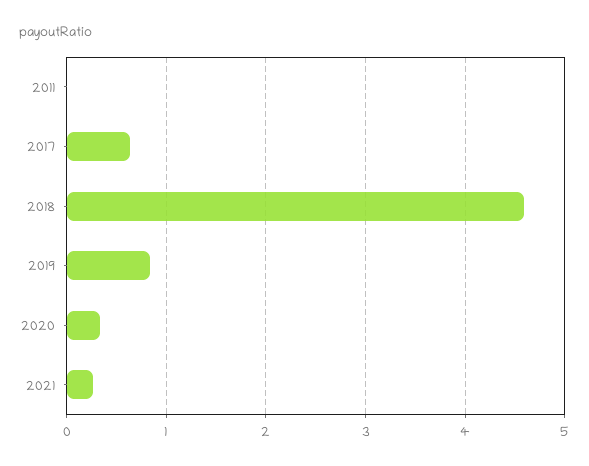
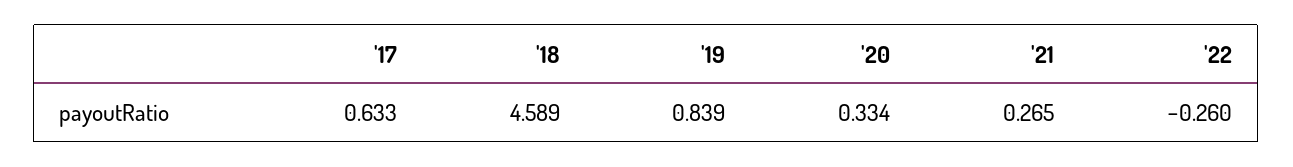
2011: 0 -> none
'22: none -> -0.26

